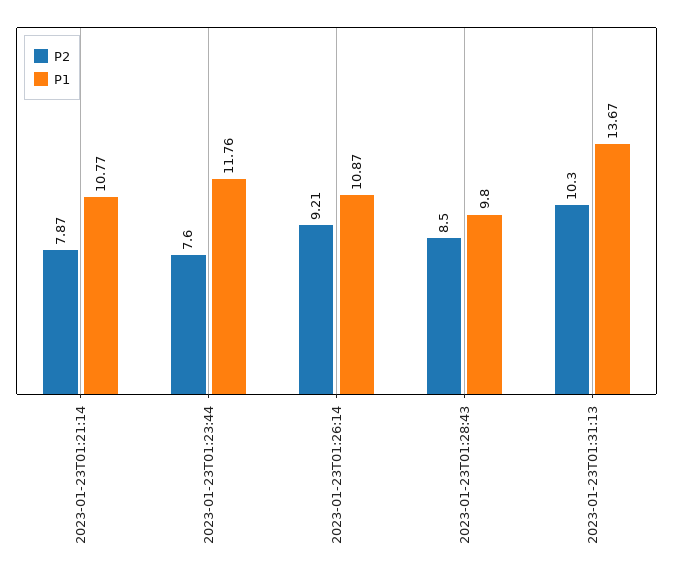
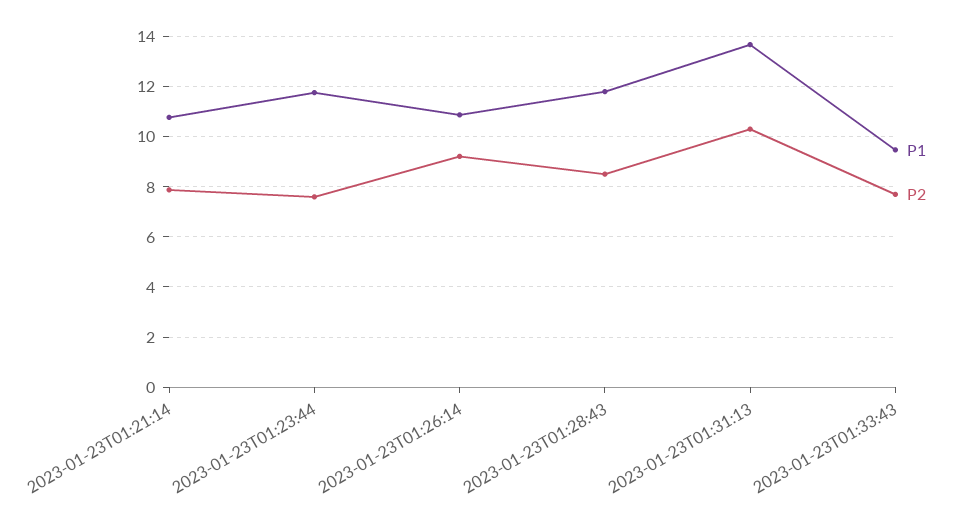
P1, 2023-01-23T01:28:43: 9.8 -> 11.75
P1, 2023-01-23T01:33:43: none -> 9.5
P2, 2023-01-23T01:33:43: none -> 7.75

